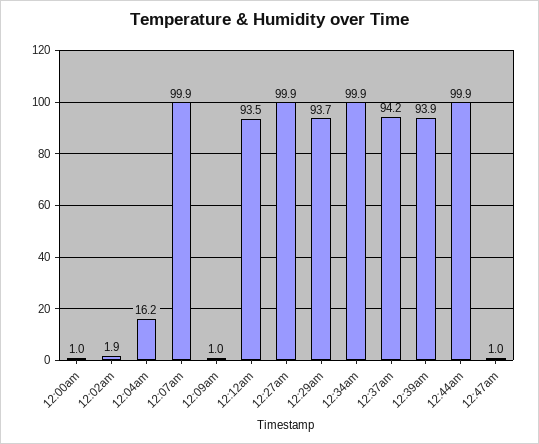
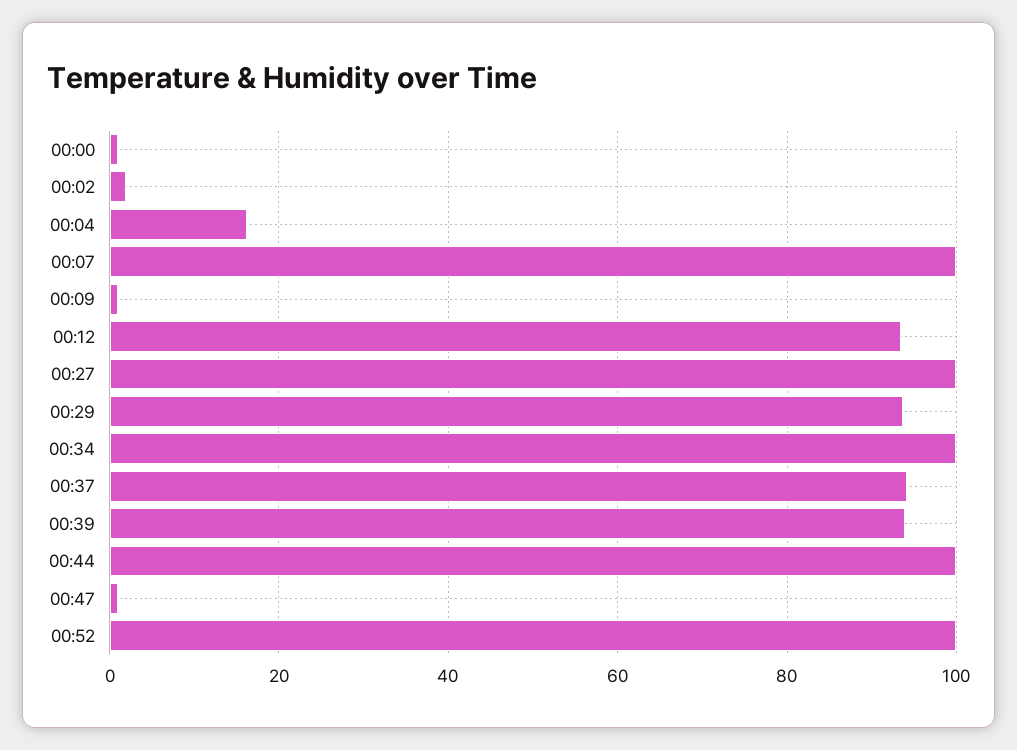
00:52: none -> 100

